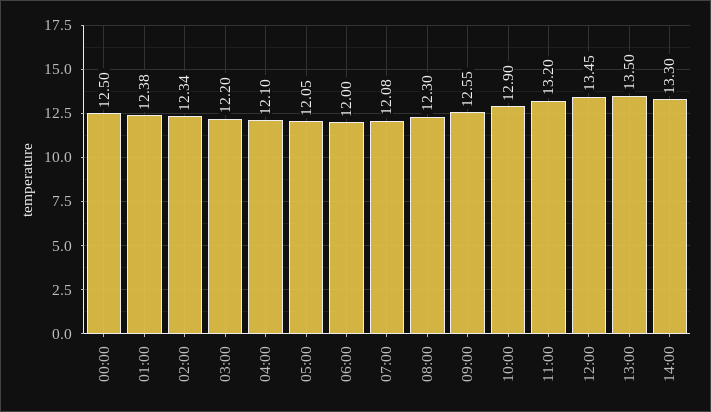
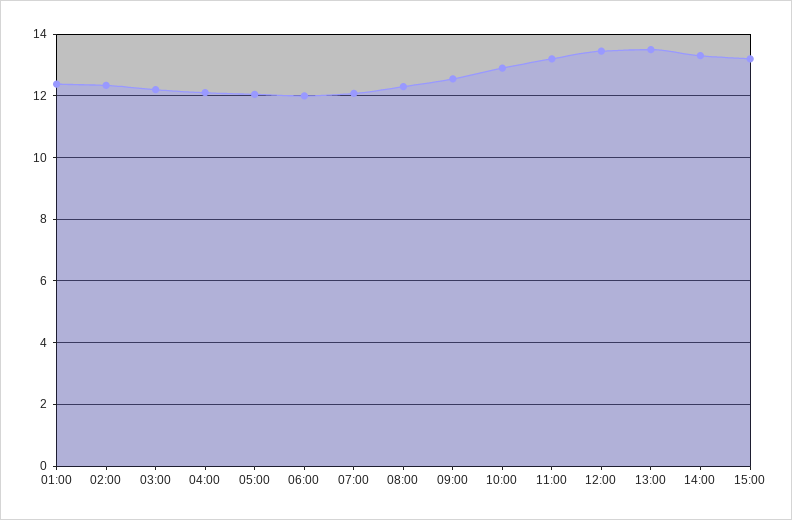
00:00: 12.5 -> none
15:00: none -> 13.2

